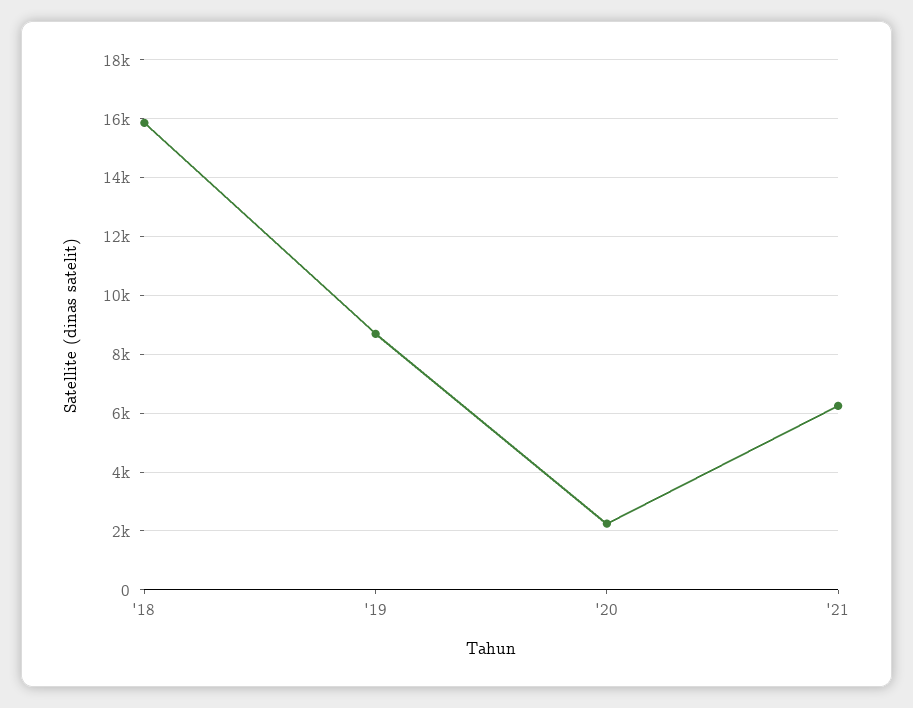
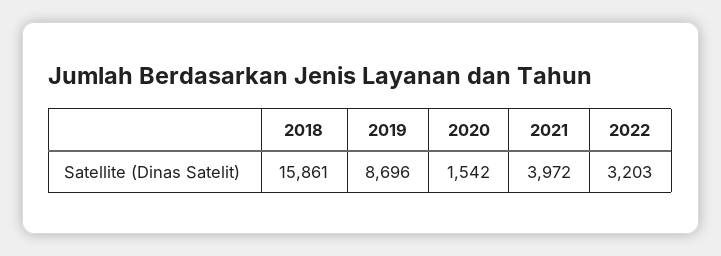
'20: 2250 -> 1542
'21: 6250 -> 3972
2022: none -> 3203

